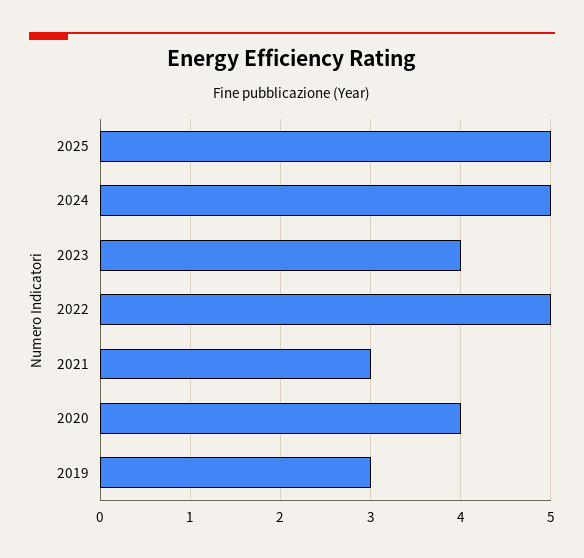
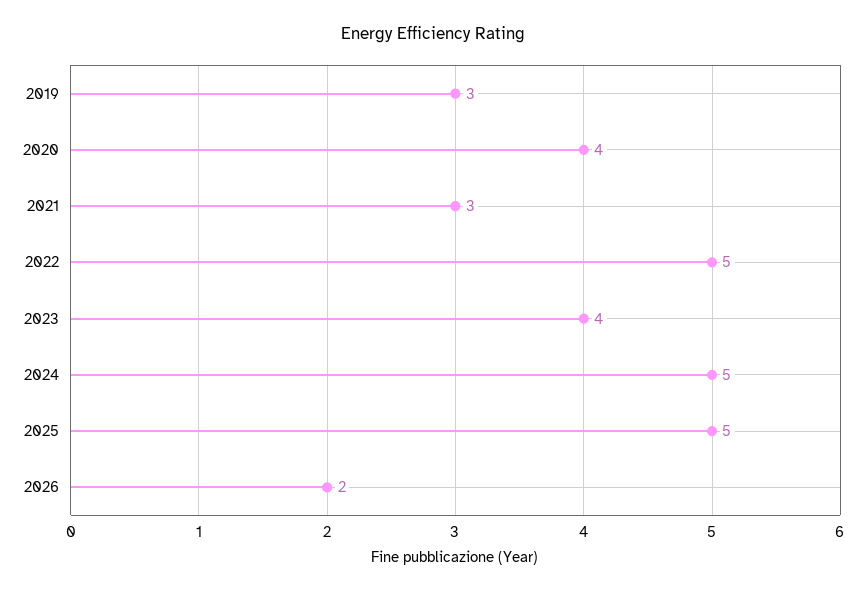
2026: none -> 2

